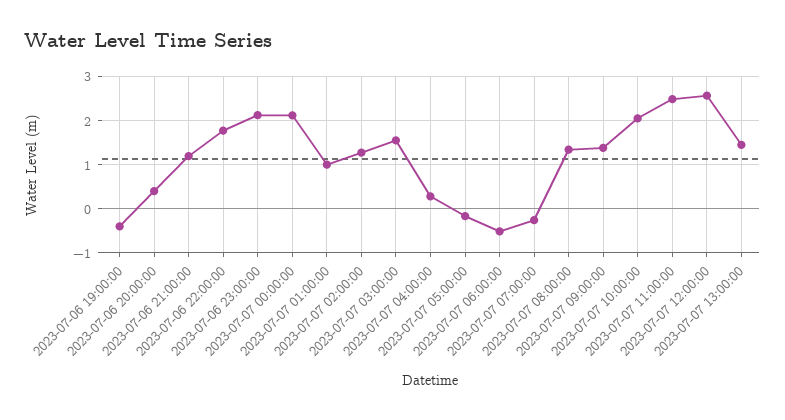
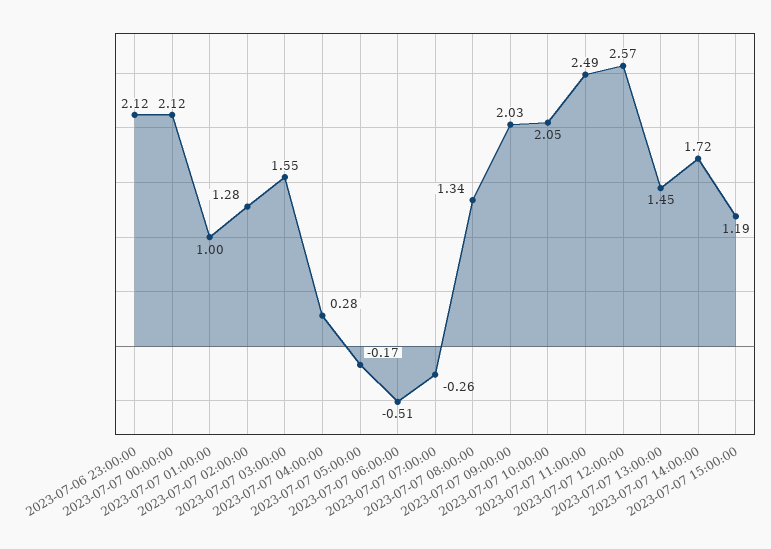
2023-07-06 19:00:00: -0.4 -> none
2023-07-06 20:00:00: 0.4 -> none
2023-07-06 21:00:00: 1.2 -> none
2023-07-06 22:00:00: 1.8 -> none
2023-07-07 09:00:00: 1.4 -> 2.03
2023-07-07 14:00:00: none -> 1.72
2023-07-07 15:00:00: none -> 1.19

